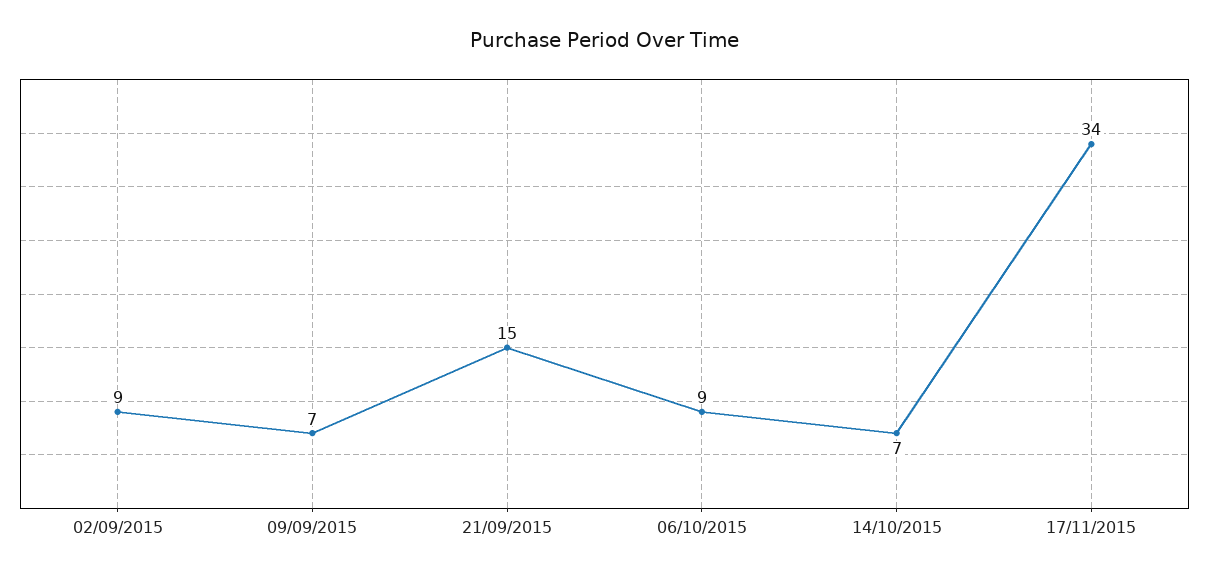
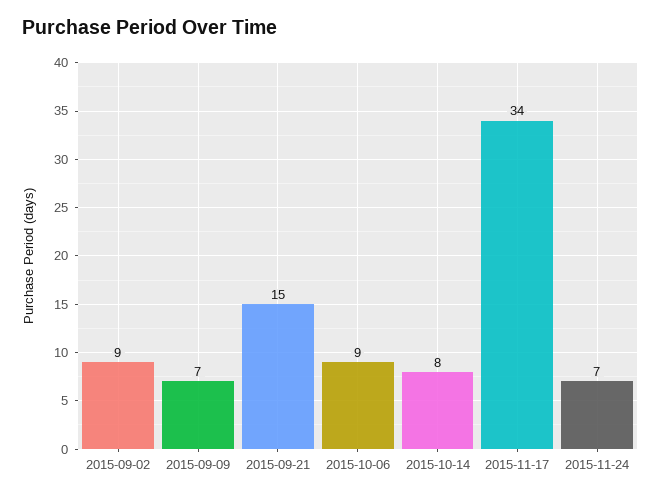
14/10/2015: 7 -> 8
2015-11-24: none -> 7

